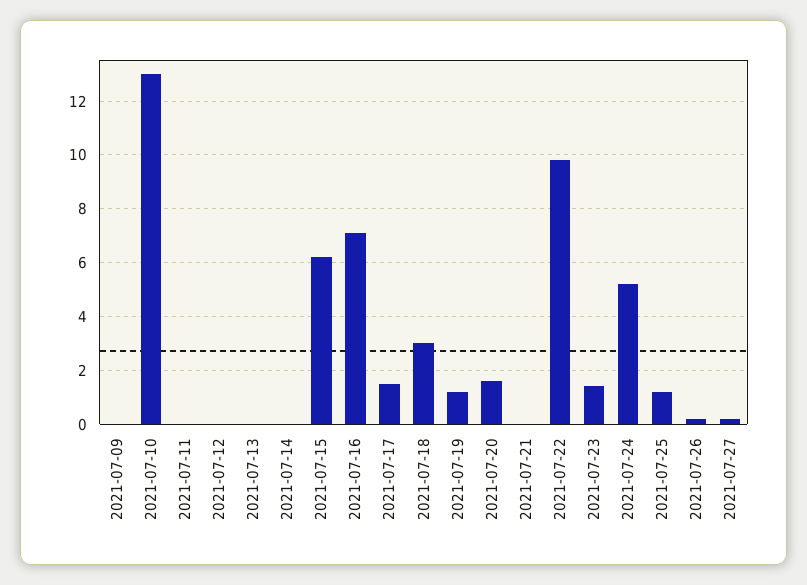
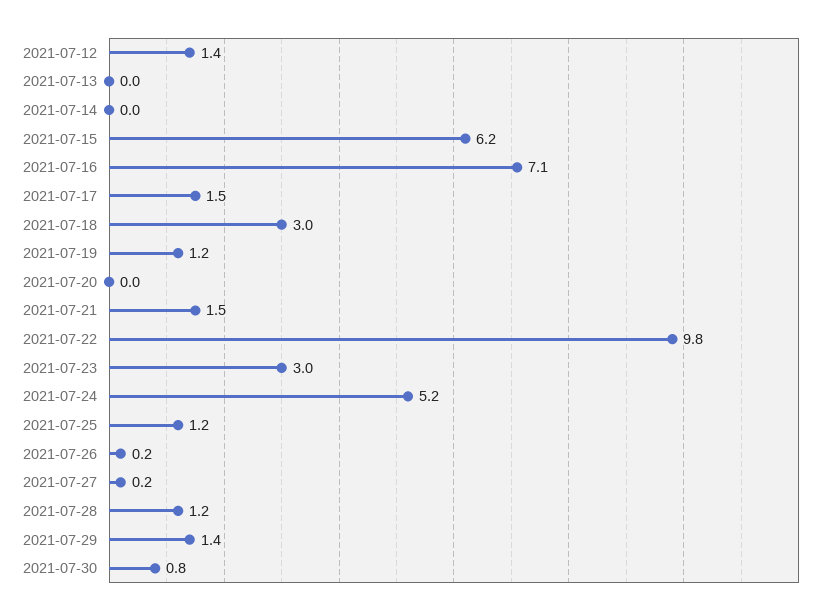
2021-07-09: 0 -> none
2021-07-10: 13 -> none
2021-07-11: 0 -> none
2021-07-12: 0 -> 1.4
2021-07-20: 1.5 -> 0
2021-07-21: 0 -> 1.5
2021-07-23: 1.5 -> 3
2021-07-28: none -> 1.2
2021-07-29: none -> 1.4
2021-07-30: none -> 0.8

